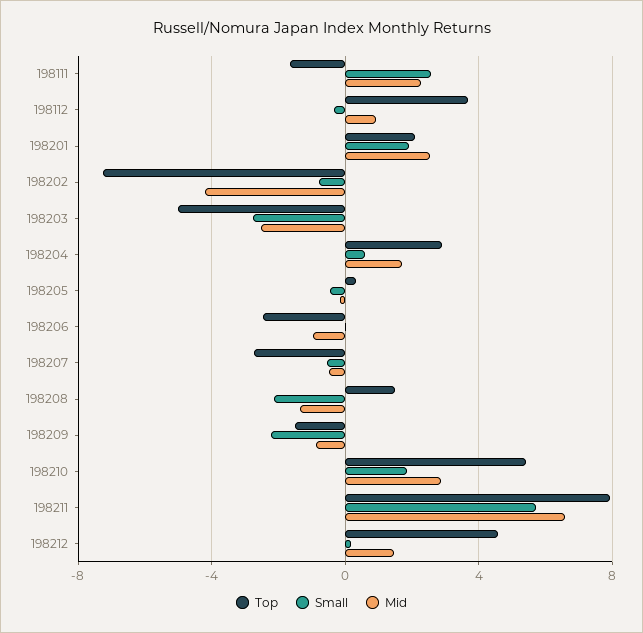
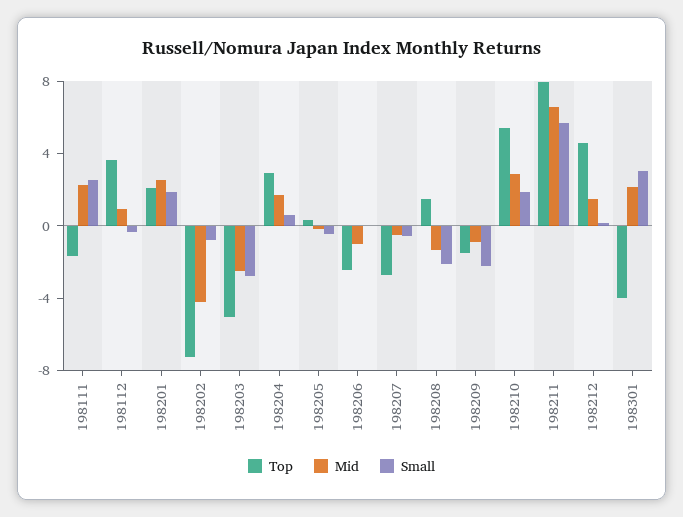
Top, 198301: none -> -4
Mid, 198301: none -> 2
Small, 198301: none -> 3

